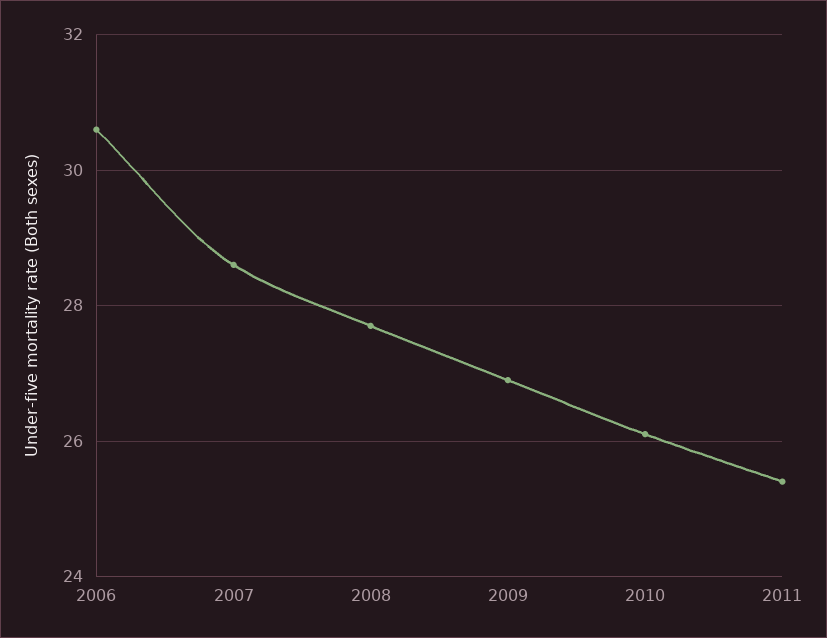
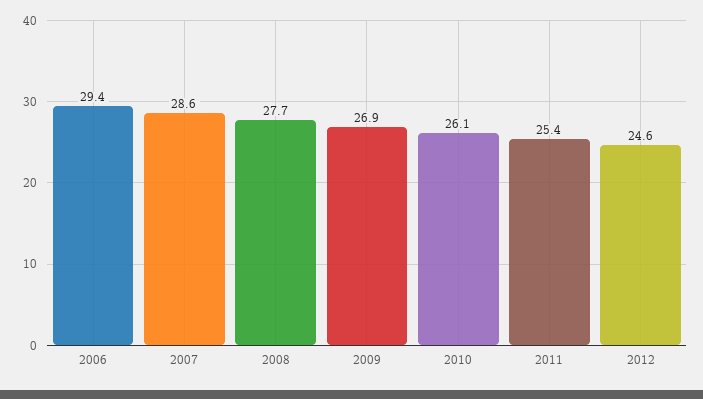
2006: 30.5 -> 29.4
2012: none -> 24.6

